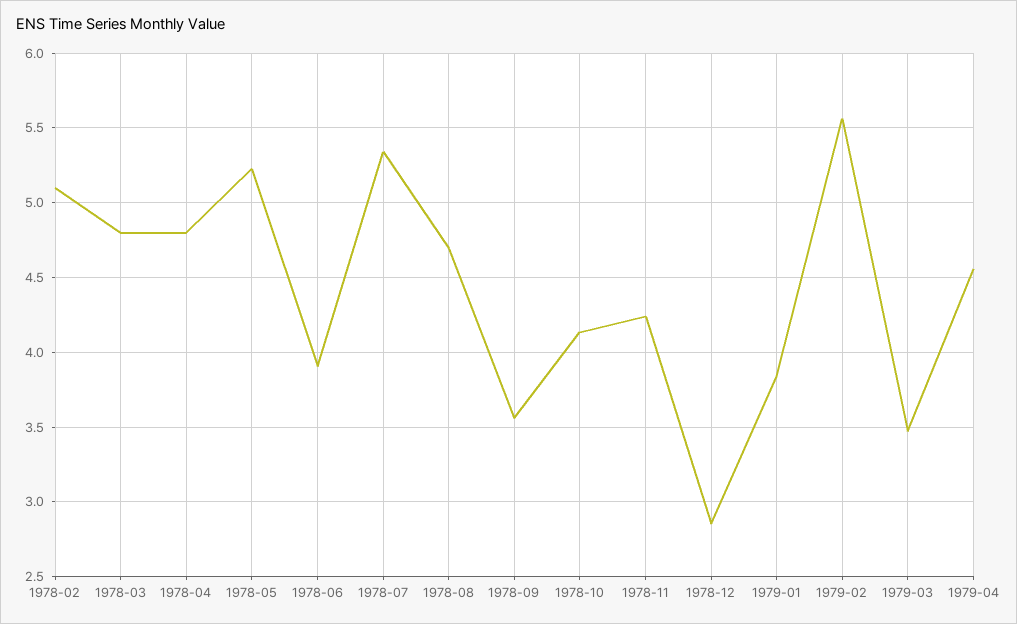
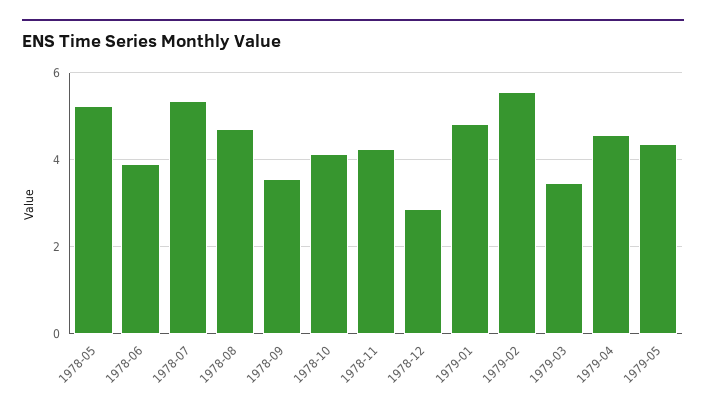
1978-02: 5.1 -> none
1978-03: 4.8 -> none
1978-04: 4.8 -> none
1979-01: 3.85 -> 4.8
1979-05: none -> 4.4

